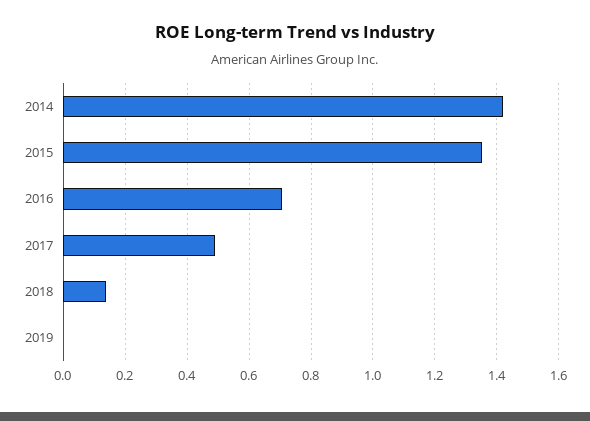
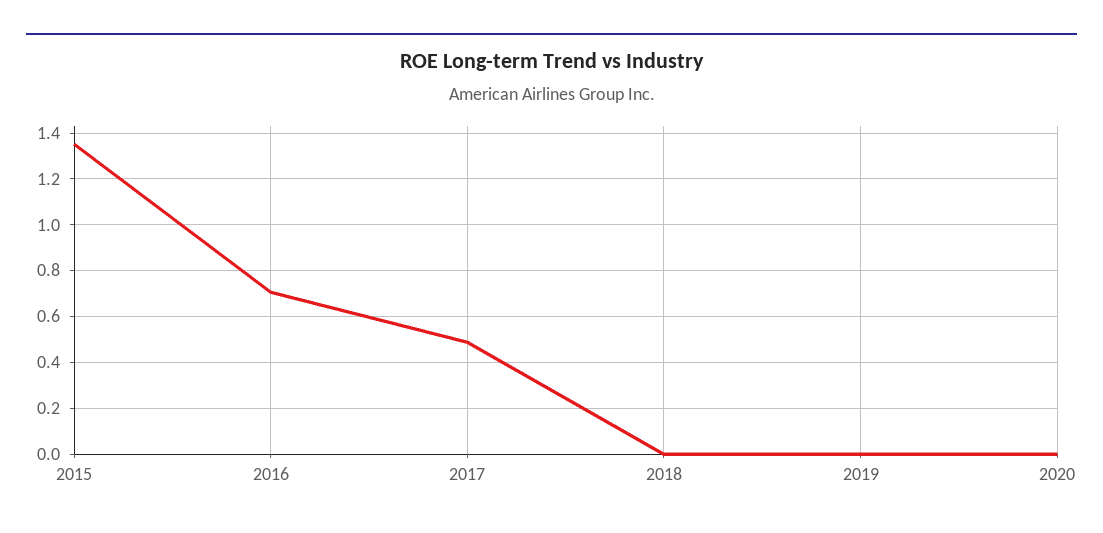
2014: 1.42 -> none
2018: 0.14 -> 0
2020: none -> 0

